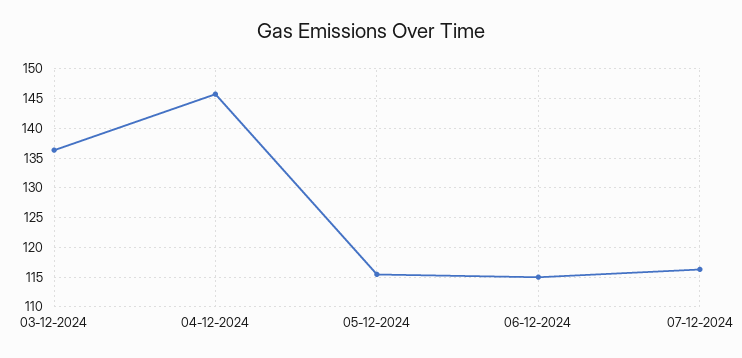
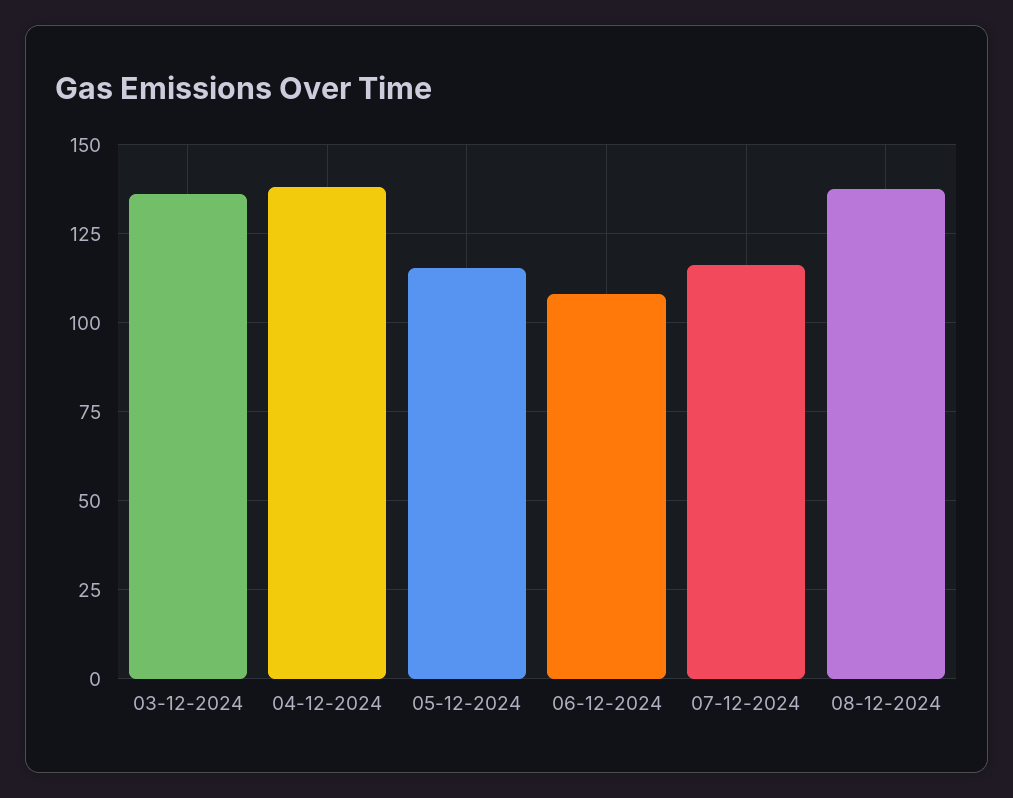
04-12-2024: 145 -> 137.5
06-12-2024: 115 -> 107.5
08-12-2024: none -> 137.5

